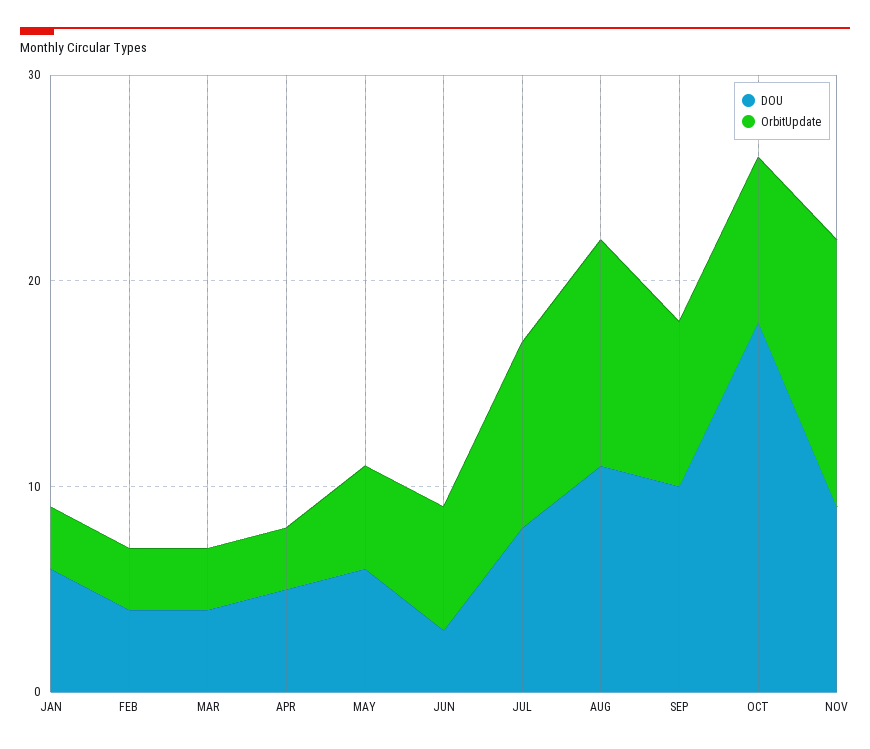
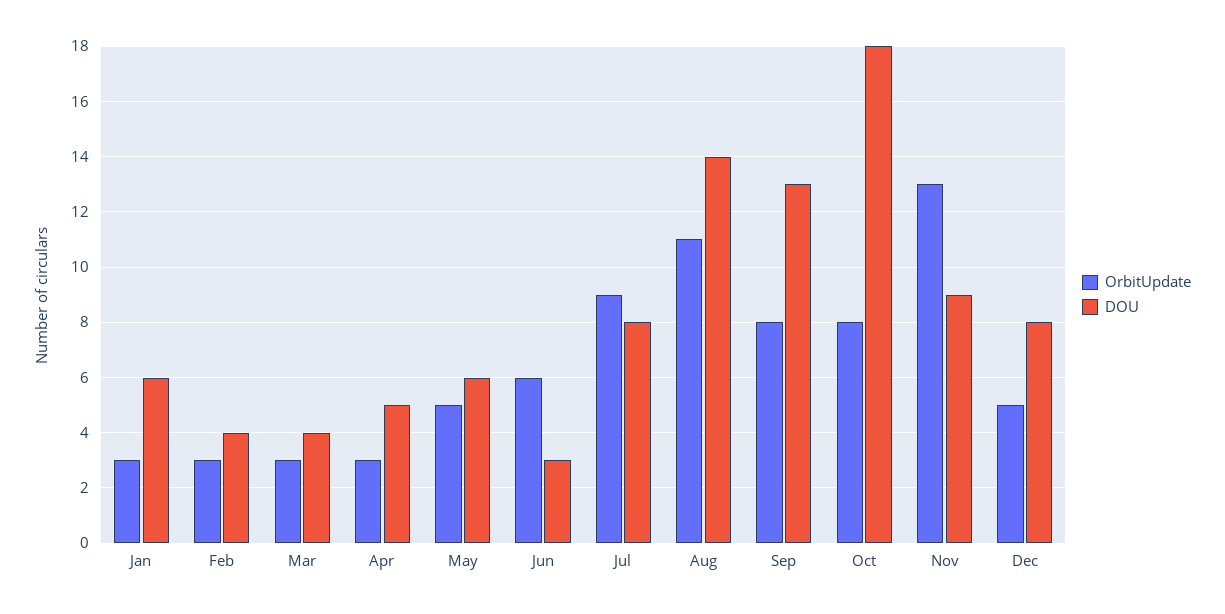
DOU, AUG: 11 -> 14
DOU, SEP: 10 -> 13
OrbitUpdate, Dec: none -> 5
DOU, Dec: none -> 8

